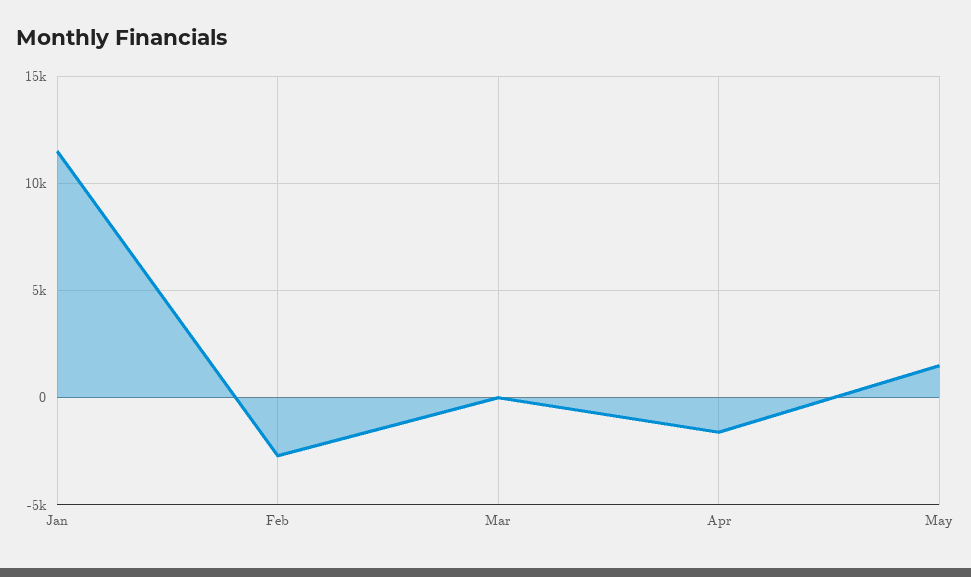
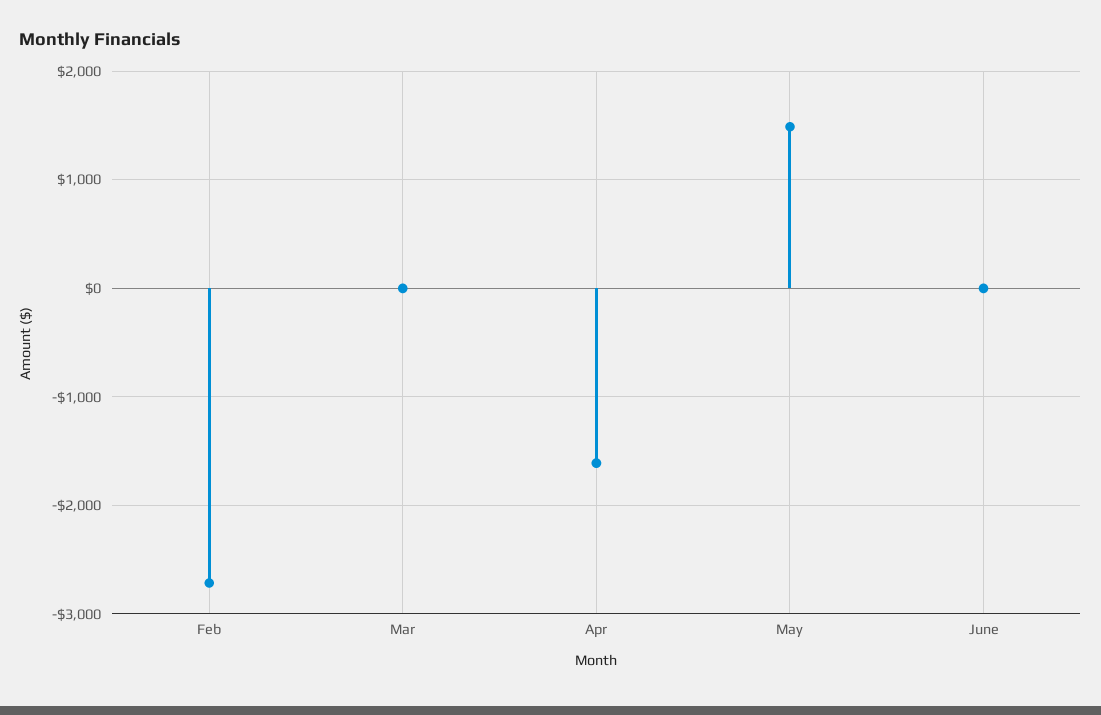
Jan: 11500 -> none
June: none -> 0

